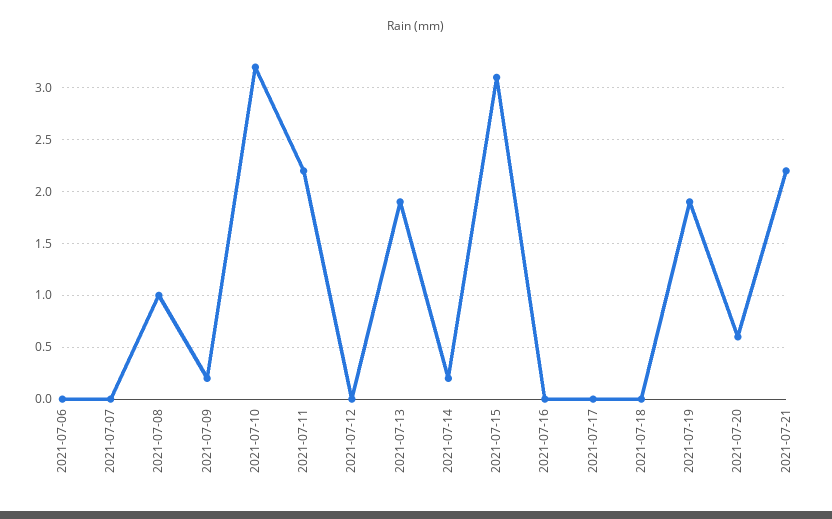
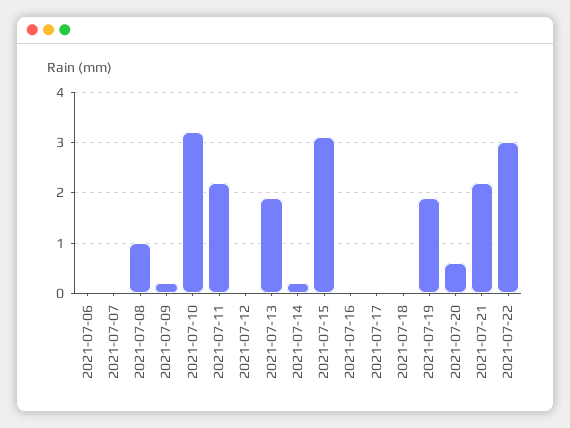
2021-07-22: none -> 3

